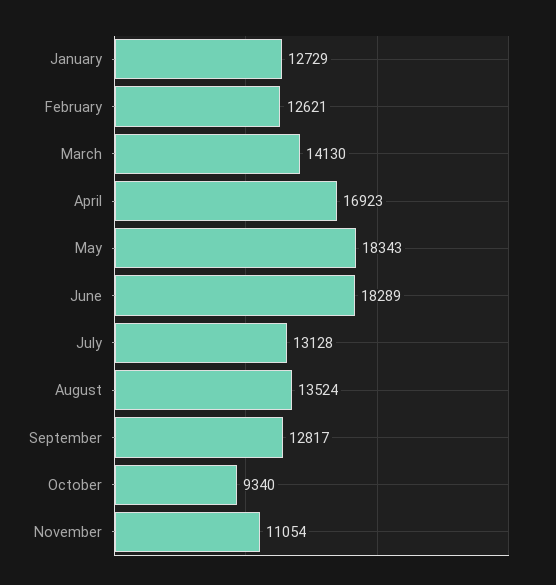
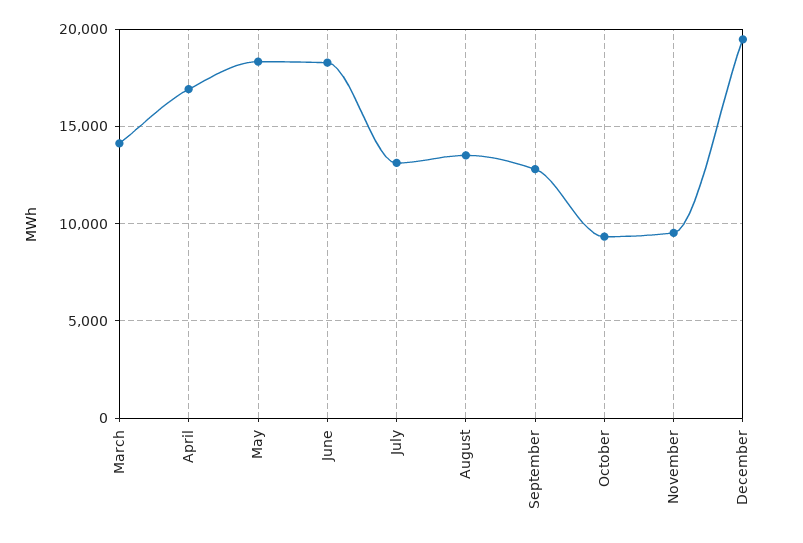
January: 12729 -> none
February: 12621 -> none
November: 11054 -> 9500
December: none -> 19500

